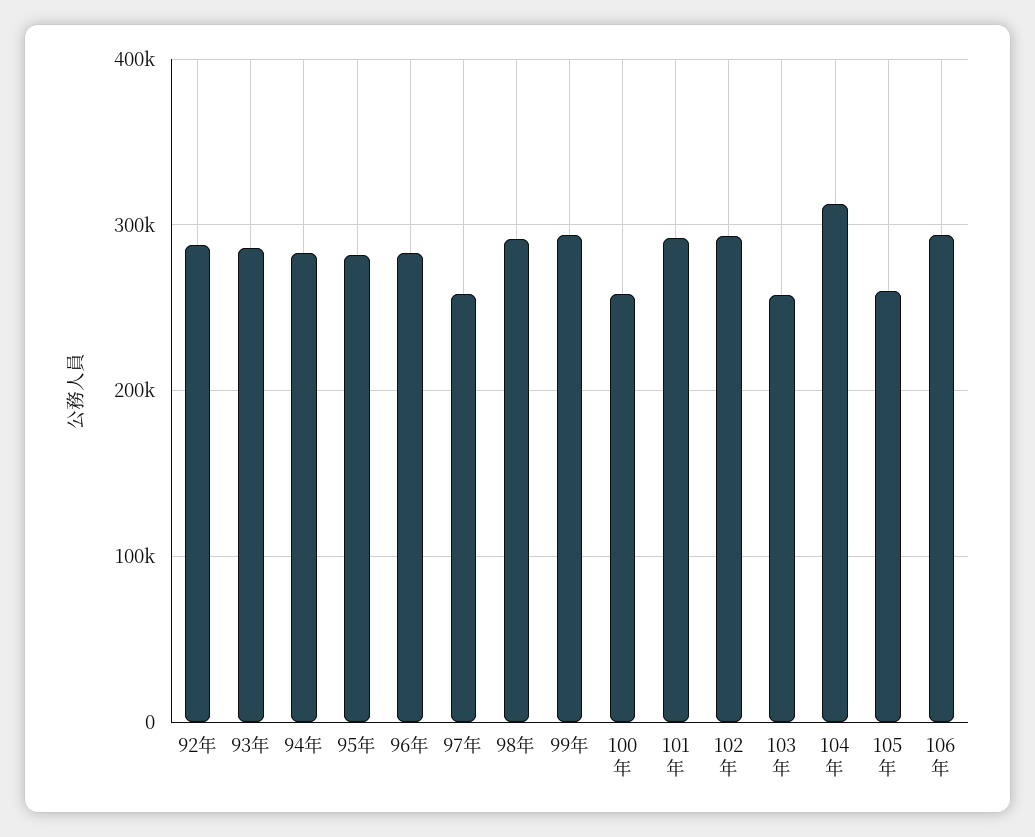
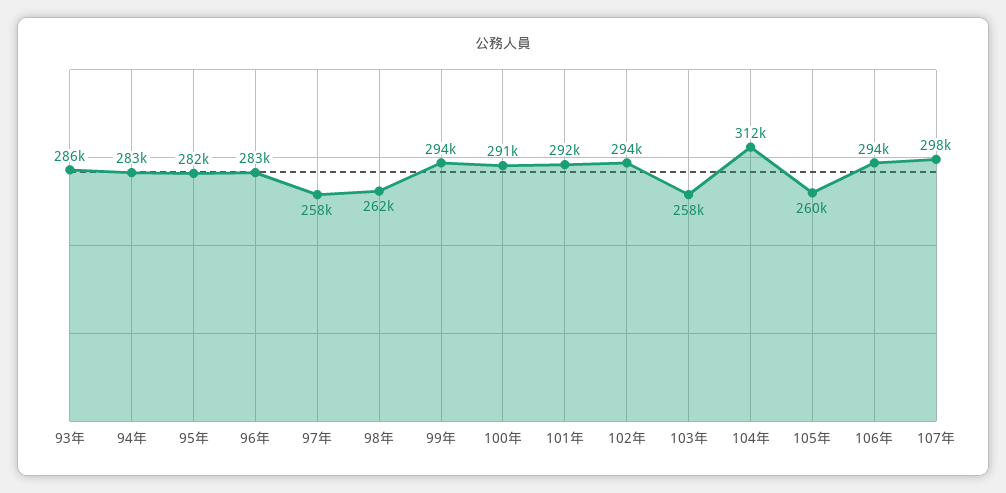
92年: 290000 -> none
98年: 290000 -> 262000
100年: 260000 -> 291000
107年: none -> 298000

